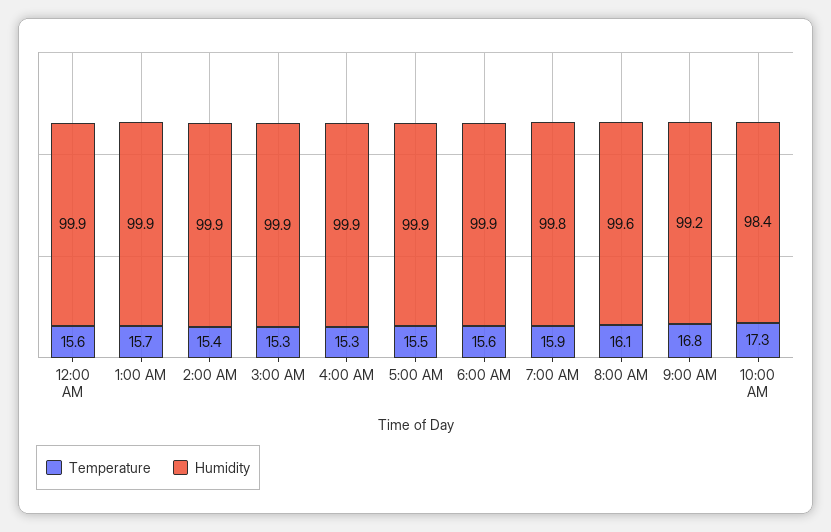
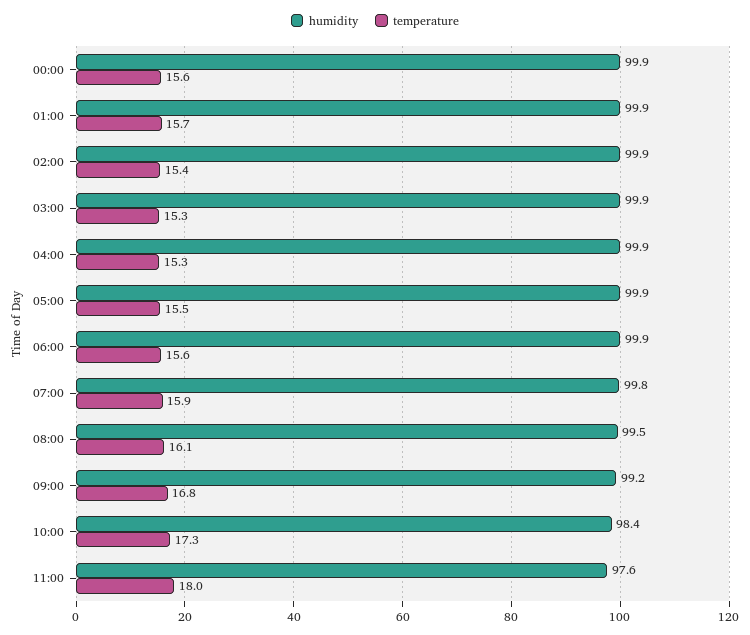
Humidity, 8:00 AM: 99.6 -> 99.5
Humidity, 11:00: none -> 97.6
Temperature, 11:00: none -> 18

